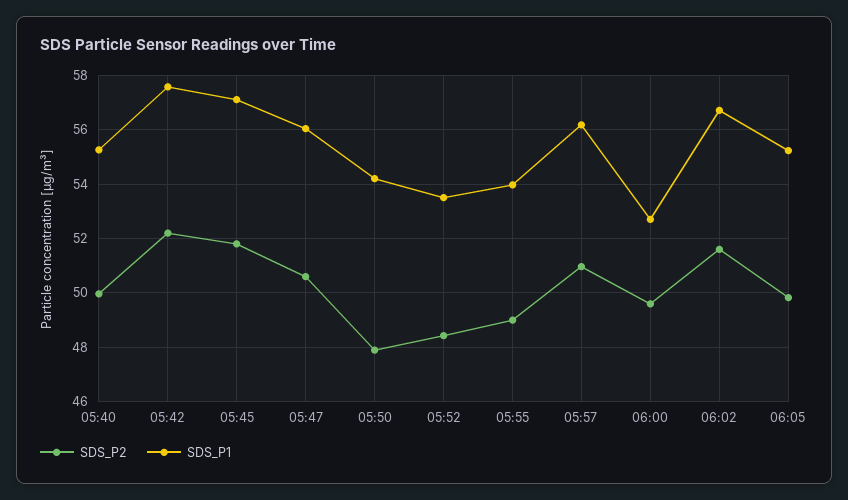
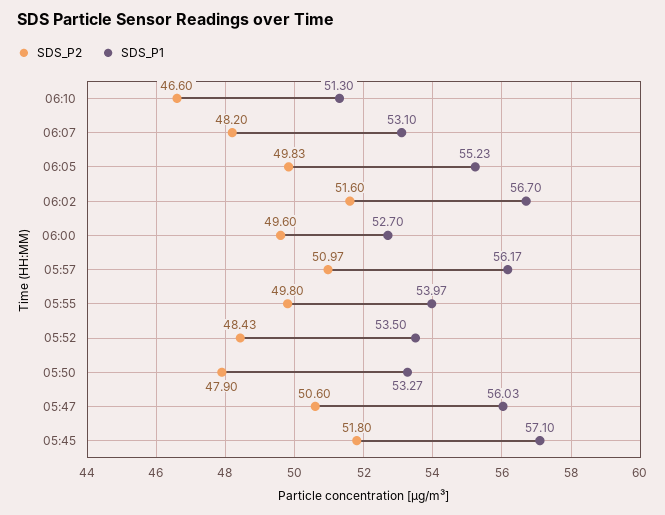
SDS_P2, 05:40: 50 -> none
SDS_P1, 05:40: 55.25 -> none
SDS_P2, 05:42: 52.25 -> none
SDS_P1, 05:42: 57.5 -> none
SDS_P1, 05:50: 54.25 -> 53.27
SDS_P2, 05:55: 49 -> 49.8
SDS_P2, 06:10: none -> 46.6
SDS_P1, 06:10: none -> 51.3
SDS_P2, 06:07: none -> 48.2
SDS_P1, 06:07: none -> 53.1

